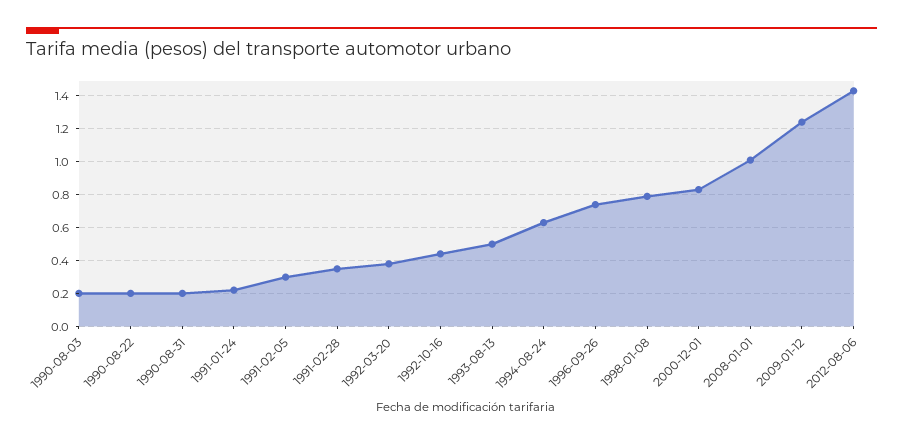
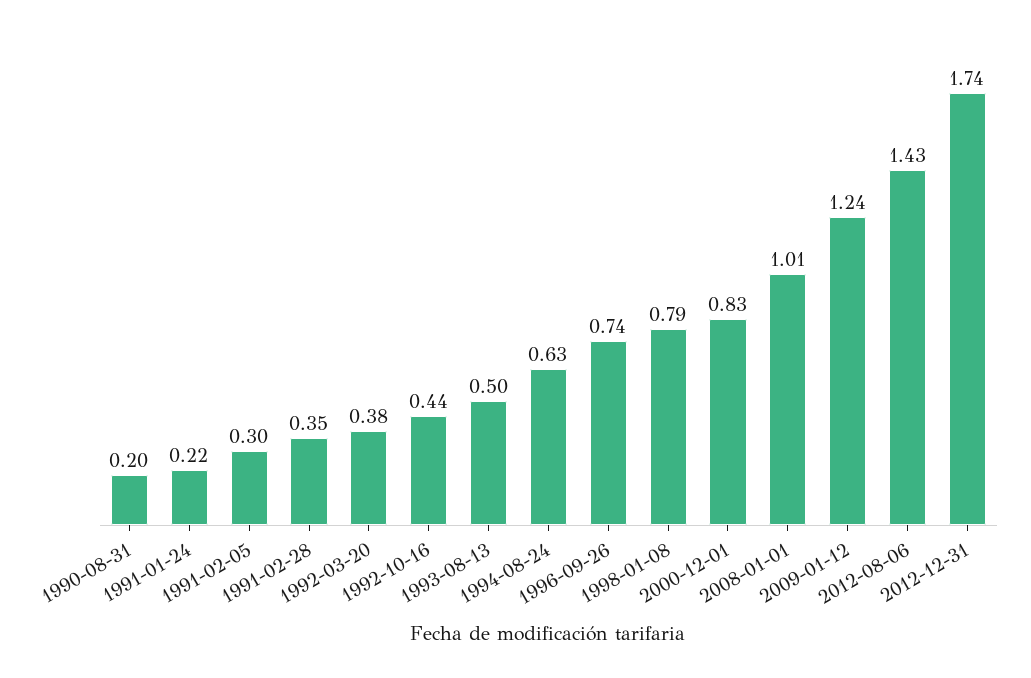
1990-08-03: 0.2 -> none
1990-08-22: 0.2 -> none
2012-12-31: none -> 1.74

